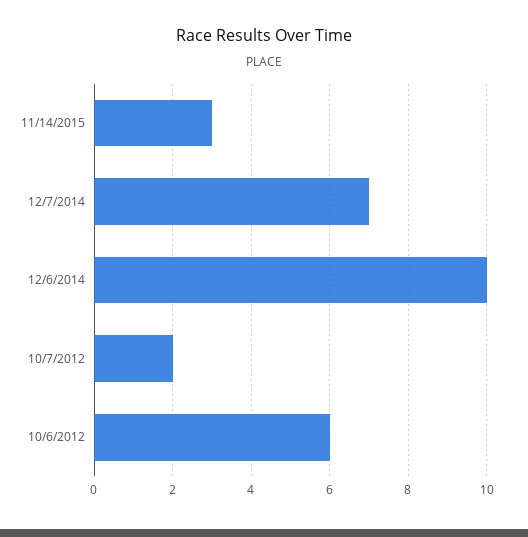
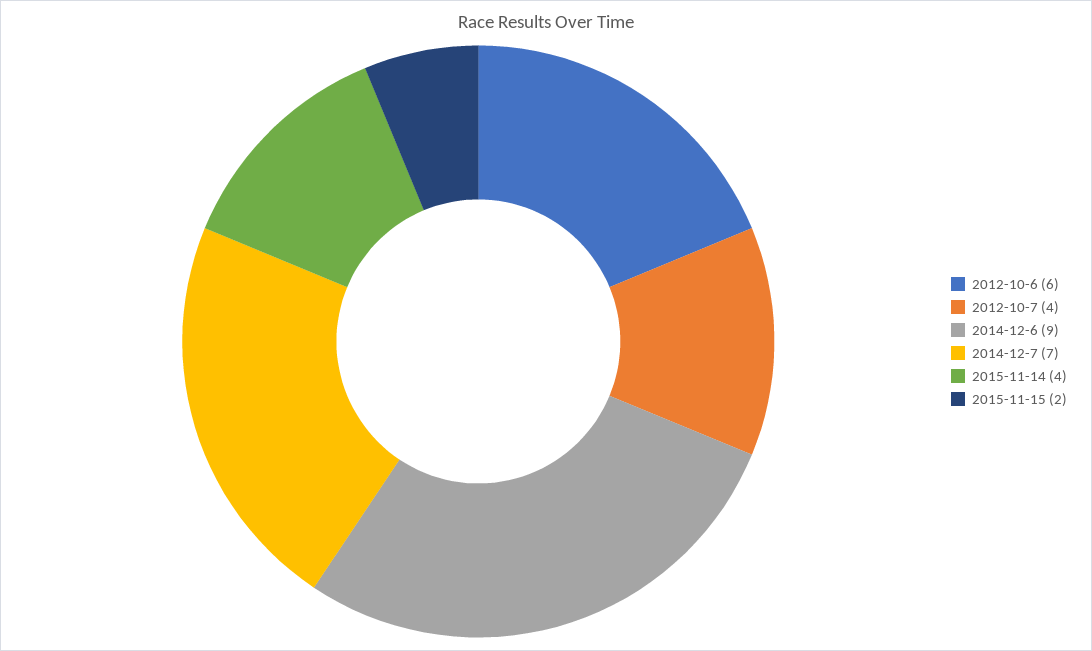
11/14/2015: 3 -> 4
12/6/2014: 10 -> 9
10/7/2012: 2 -> 4
2015-11-15: none -> 2

